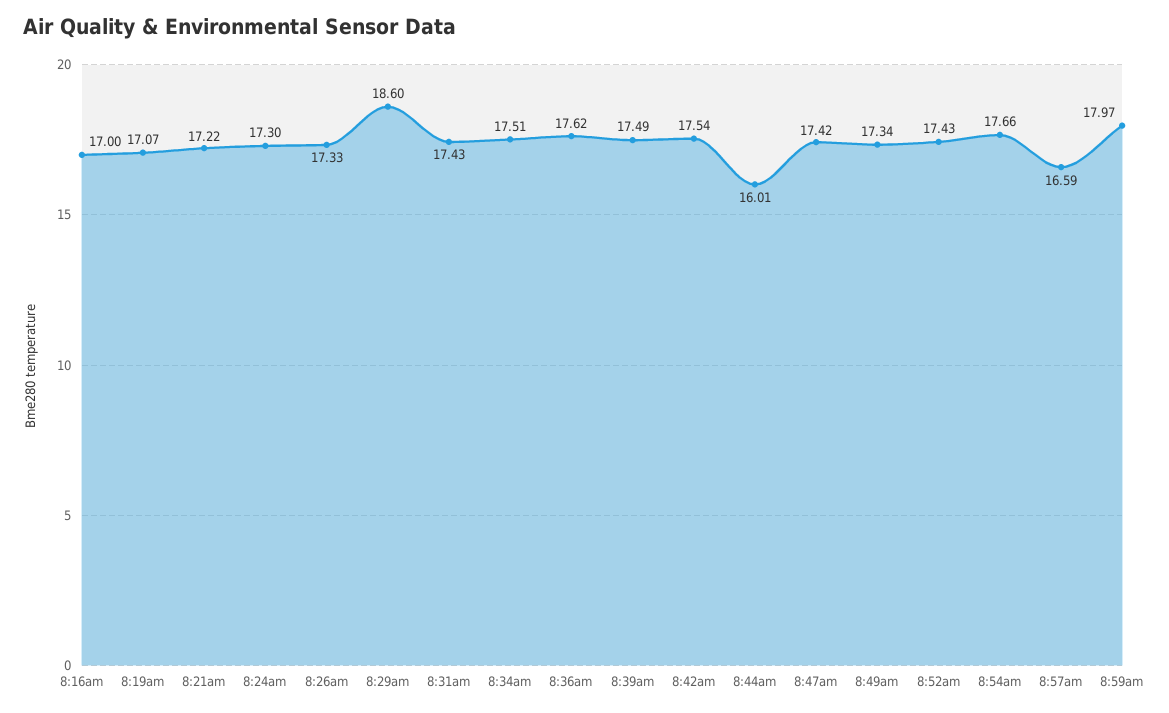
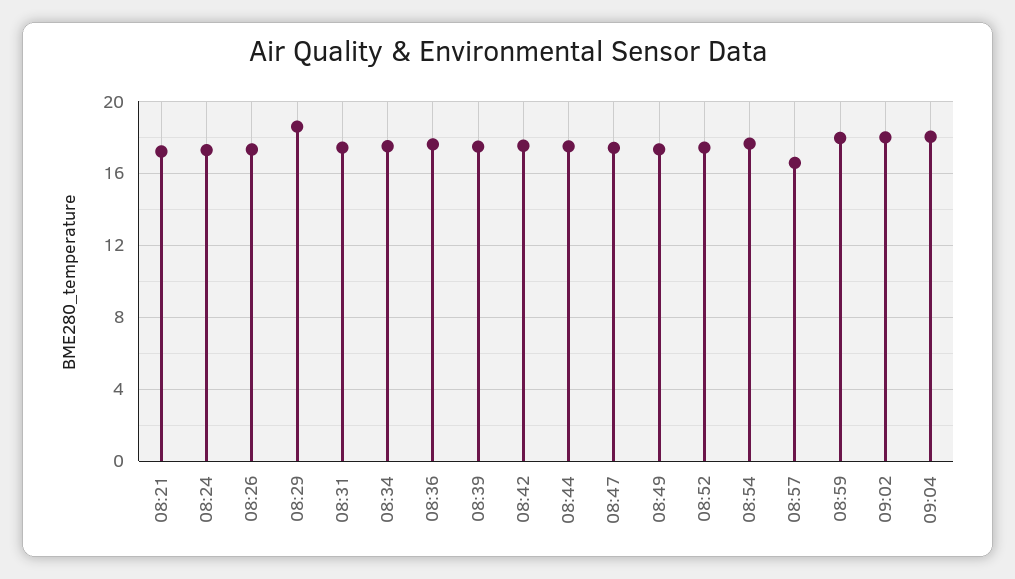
8:16am: 17 -> none
8:19am: 17.07 -> none
8:44am: 16.01 -> 17.5
09:02: none -> 18
09:04: none -> 18

